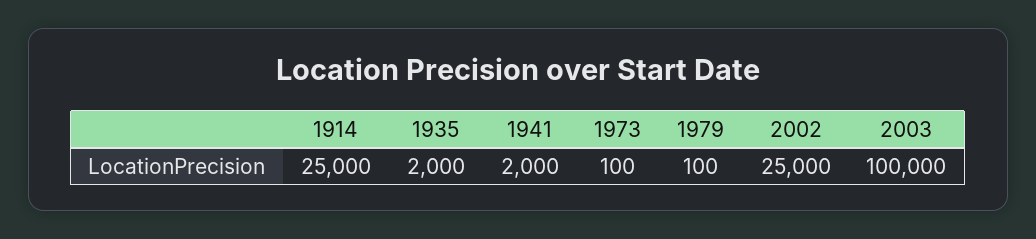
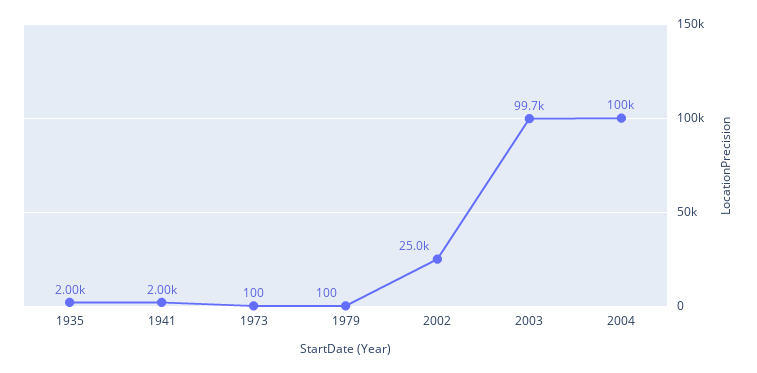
1914: 25000 -> none
2003: 100000 -> 99700
2004: none -> 100000

